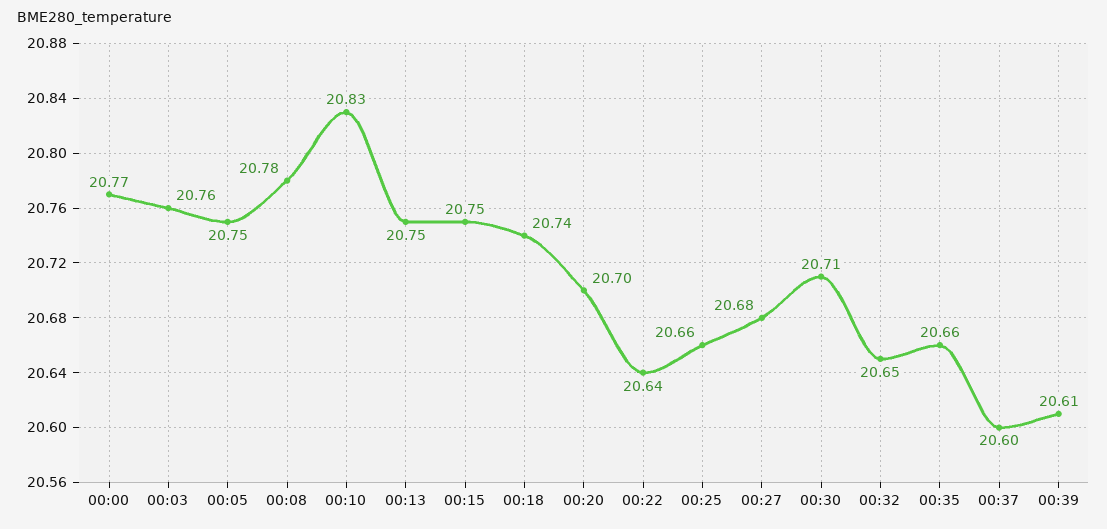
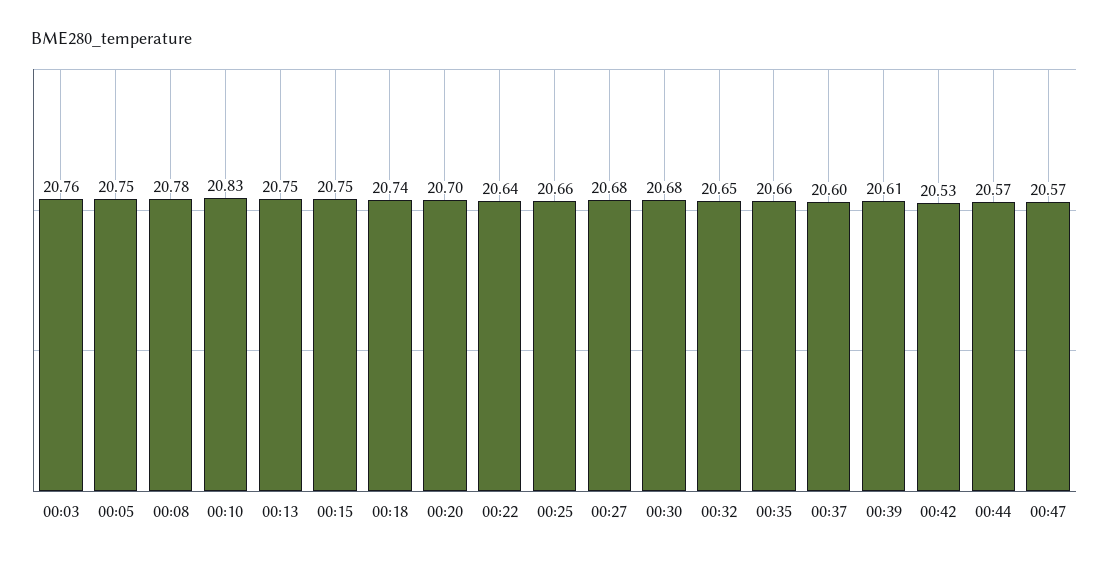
00:00: 20.77 -> none
00:30: 20.71 -> 20.68
00:42: none -> 20.53
00:44: none -> 20.57
00:47: none -> 20.57

